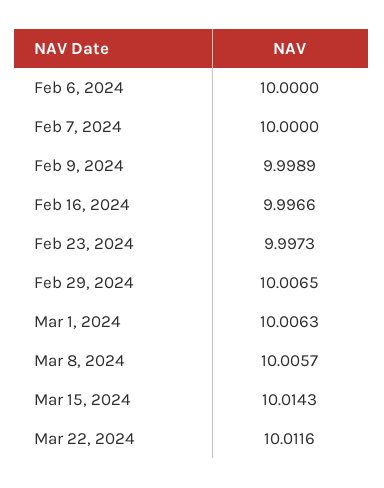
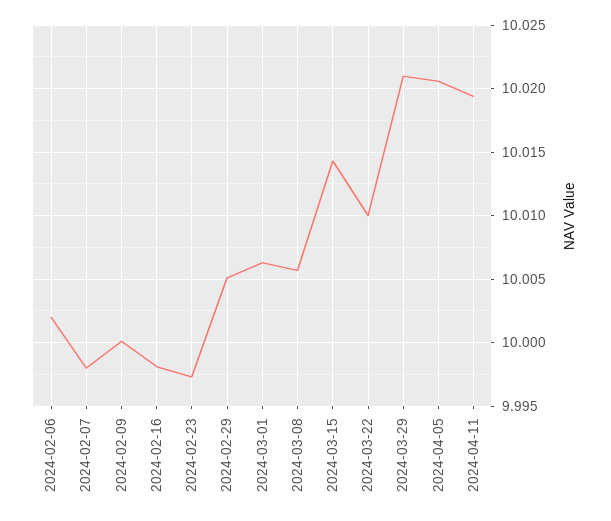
Feb 6, 2024: 10 -> 10.002
Feb 7, 2024: 10 -> 9.998
Feb 9, 2024: 9.9989 -> 10
Feb 16, 2024: 9.9966 -> 9.998
Feb 29, 2024: 10.0065 -> 10.005
Mar 22, 2024: 10.0116 -> 10.01
2024-03-29: none -> 10.021
2024-04-05: none -> 10.0205
2024-04-11: none -> 10.0195

